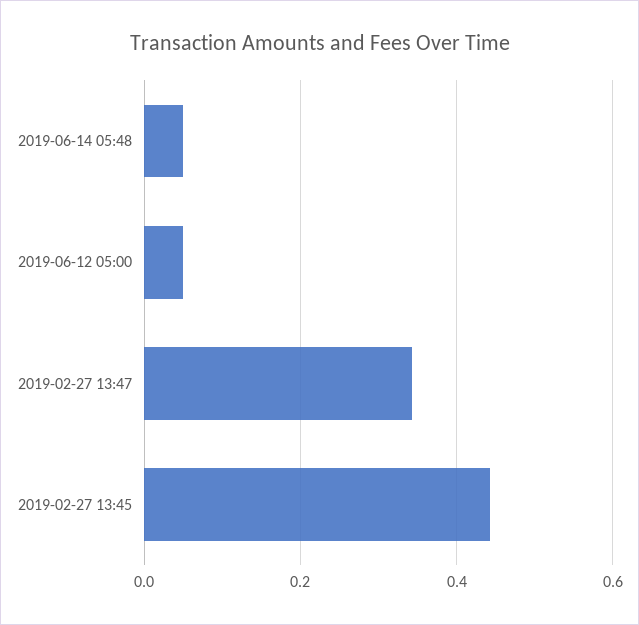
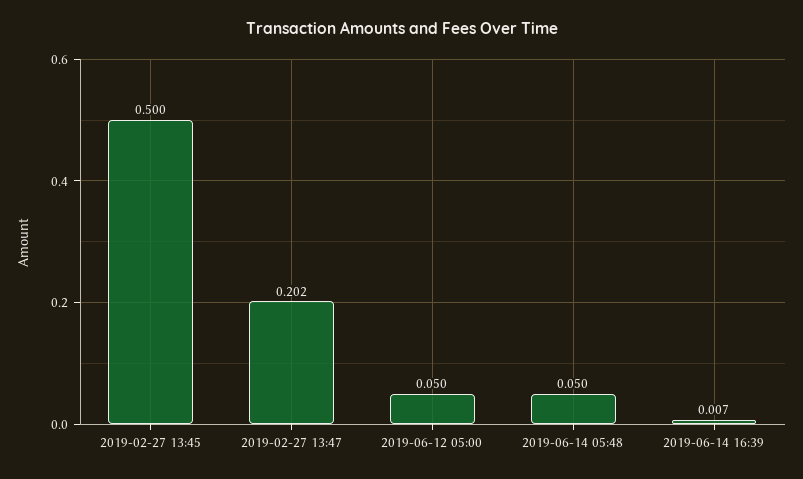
2019-02-27 13:47: 0.34 -> 0.202
2019-02-27 13:45: 0.44 -> 0.5
2019-06-14 16:39: none -> 0.007

